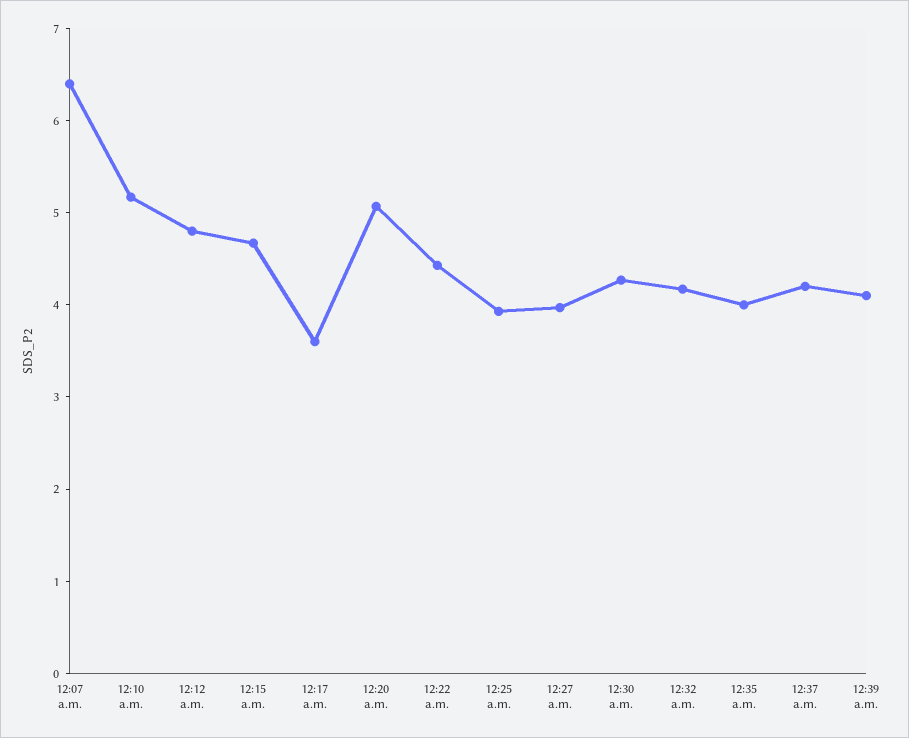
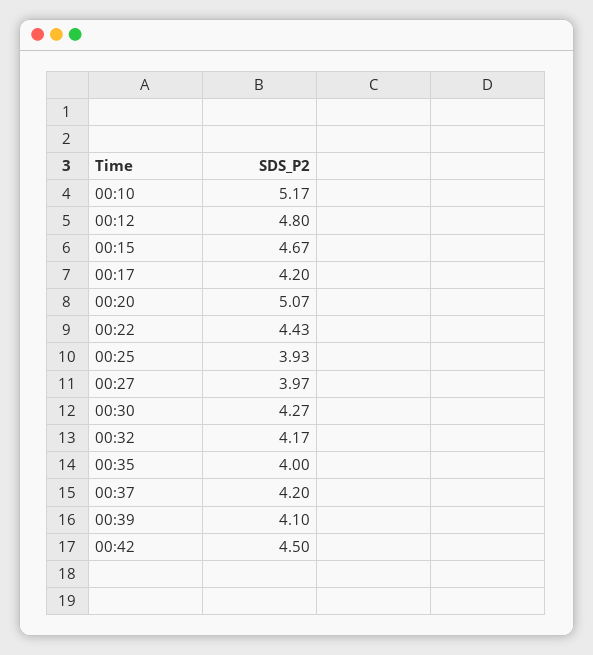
12:07 a.m.: 6.4 -> none
12:17 a.m.: 3.6 -> 4.2
00:42: none -> 4.5

